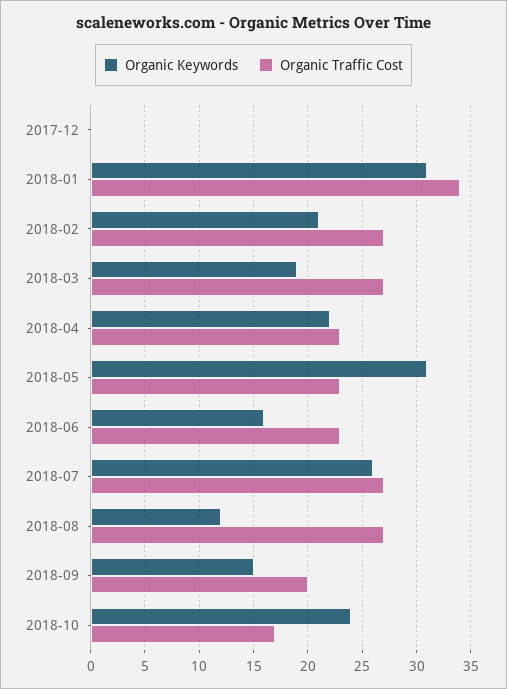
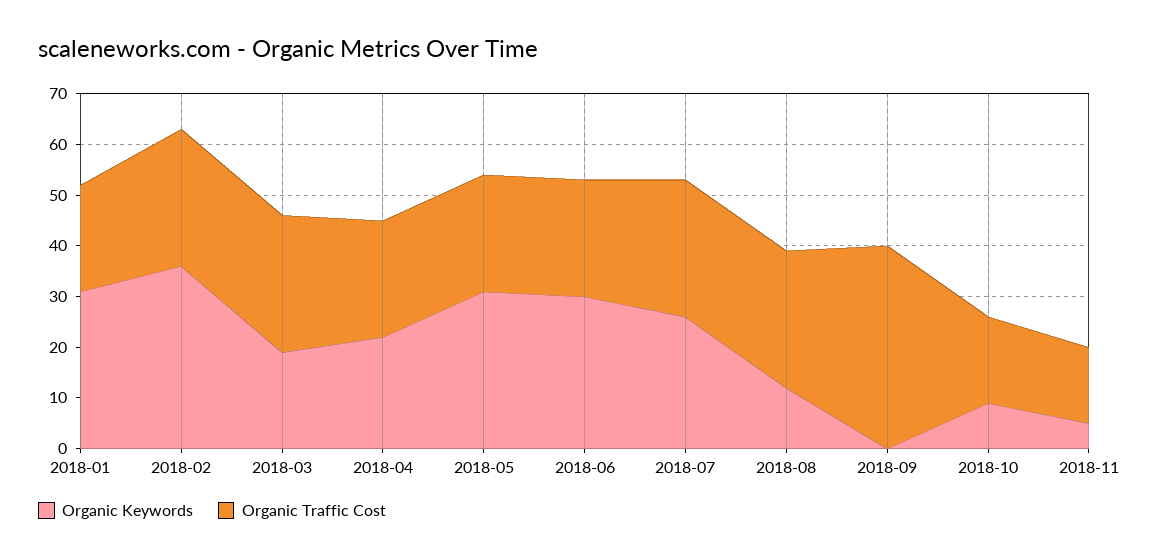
Organic Keywords, 2017-12: 0 -> none
Organic Traffic Cost, 2017-12: 0 -> none
Organic Traffic Cost, 2018-01: 34 -> 20
Organic Keywords, 2018-02: 21 -> 35
Organic Keywords, 2018-06: 16 -> 30
Organic Keywords, 2018-09: 15 -> 0
Organic Traffic Cost, 2018-09: 20 -> 40
Organic Keywords, 2018-10: 24 -> 10
Organic Keywords, 2018-11: none -> 5
Organic Traffic Cost, 2018-11: none -> 15

